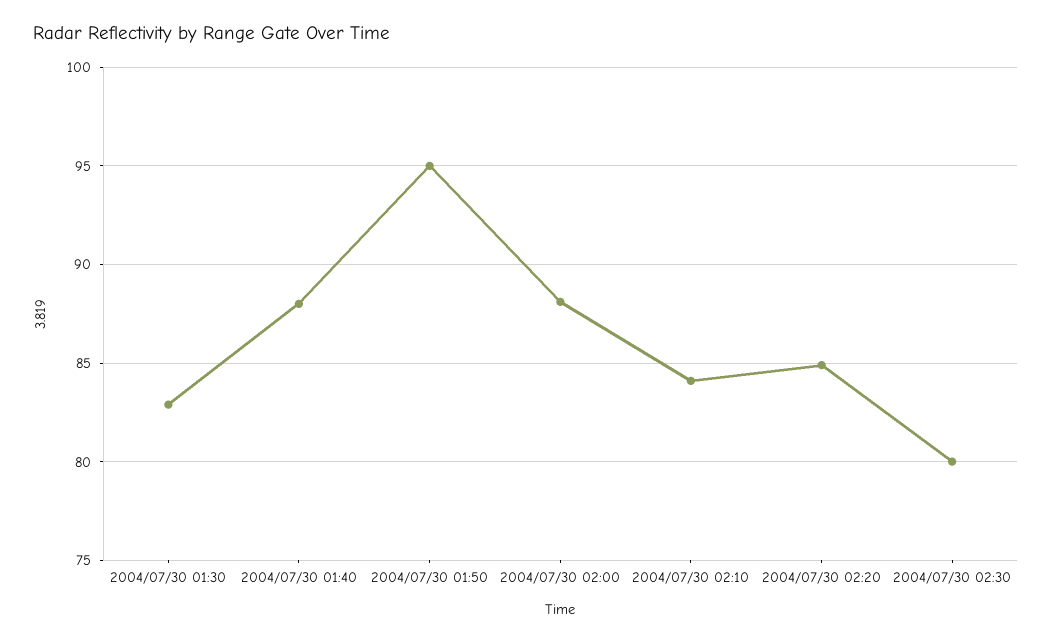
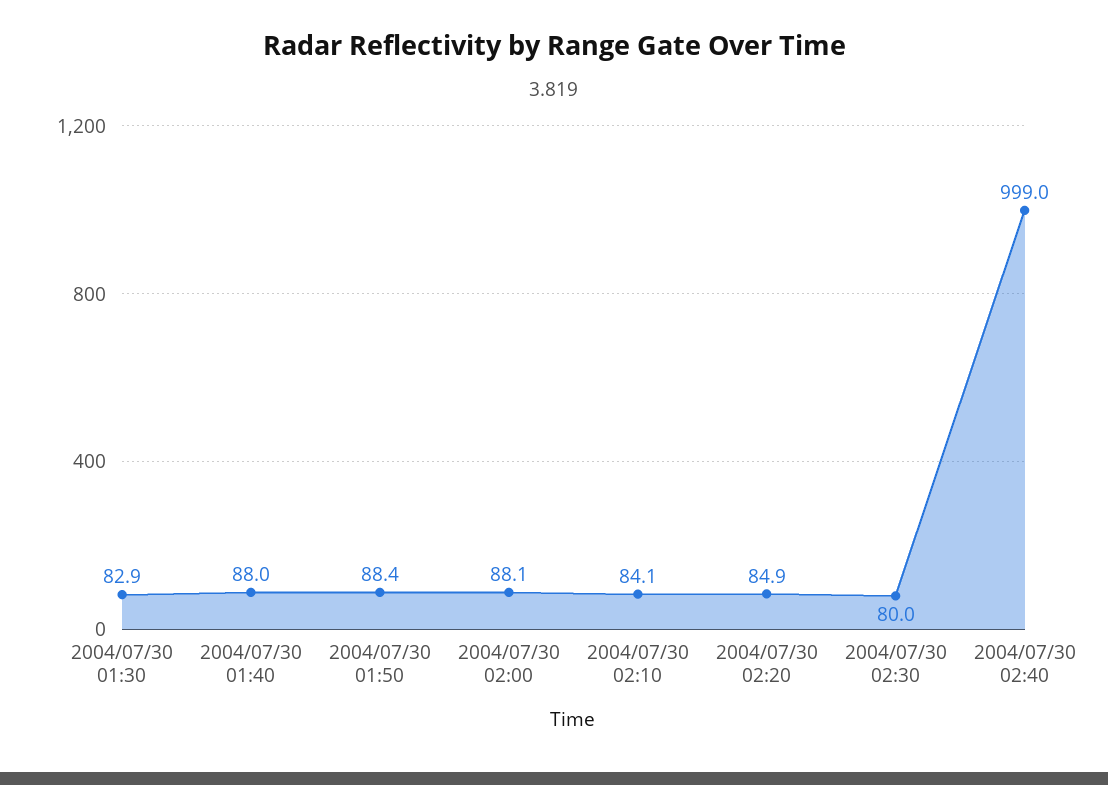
2004/07/30 01:50: 95 -> 88.4
2004/07/30 02:40: none -> 999

